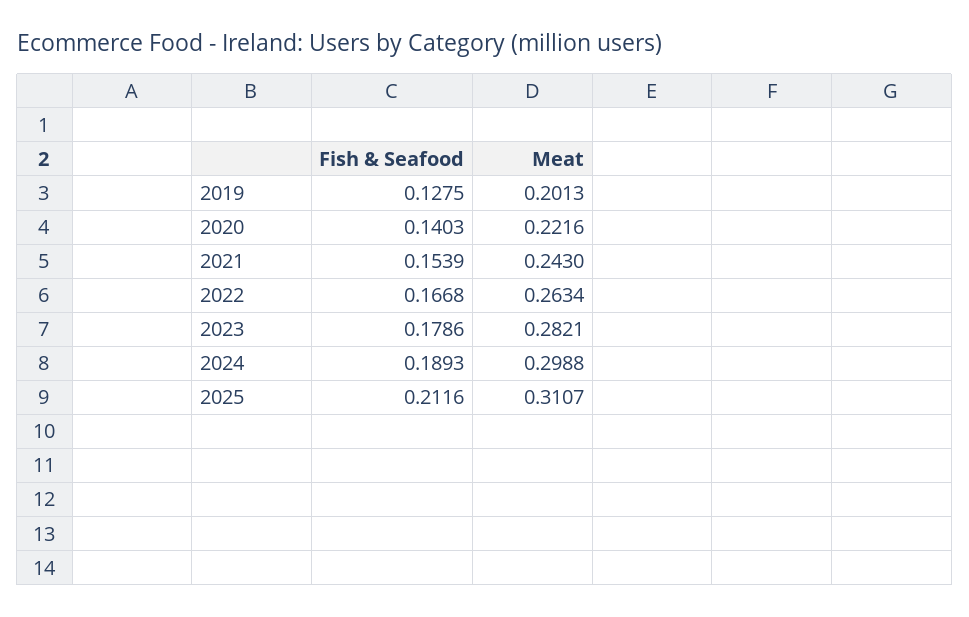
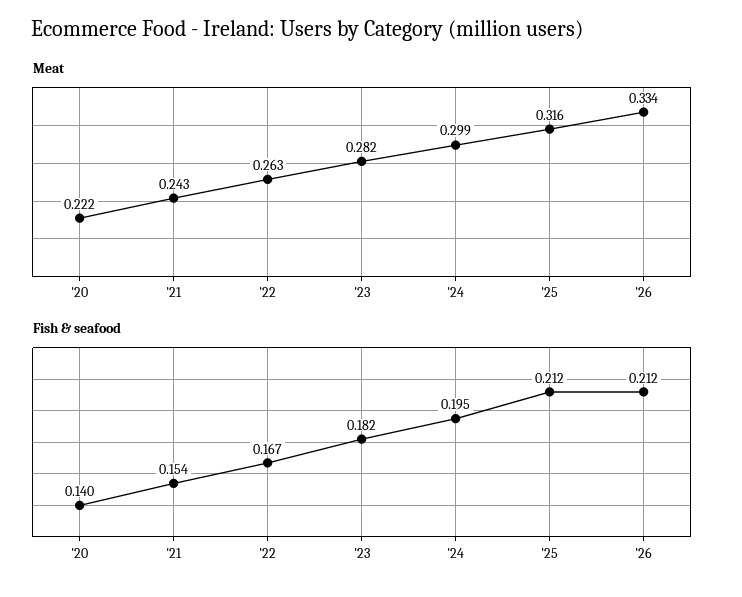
Fish & Seafood, 2019: 0.1275 -> none
Meat, 2019: 0.2013 -> none
Fish & Seafood, 2023: 0.1786 -> 0.182
Fish & Seafood, 2024: 0.1893 -> 0.195
Meat, 2025: 0.3107 -> 0.316
Meat, '26: none -> 0.334
Fish & Seafood, '26: none -> 0.212

